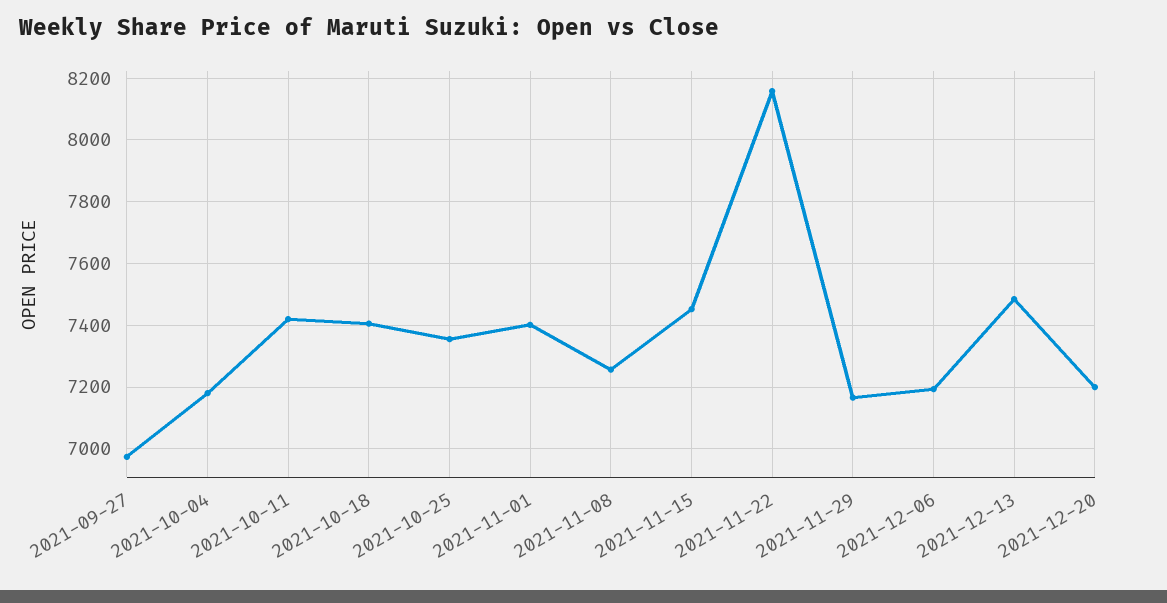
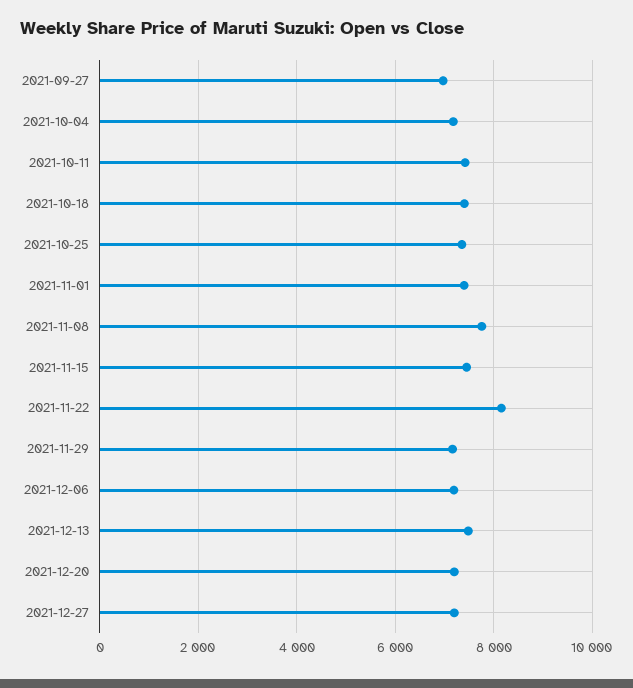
2021-11-08: 7260 -> 7800
2021-12-27: none -> 7200

